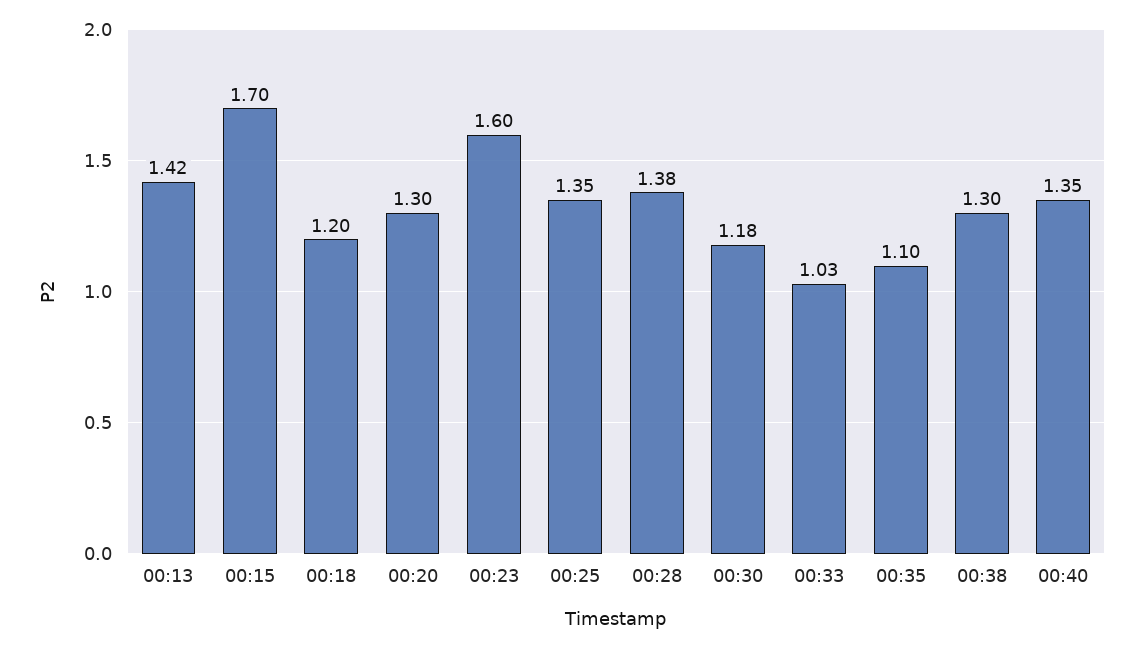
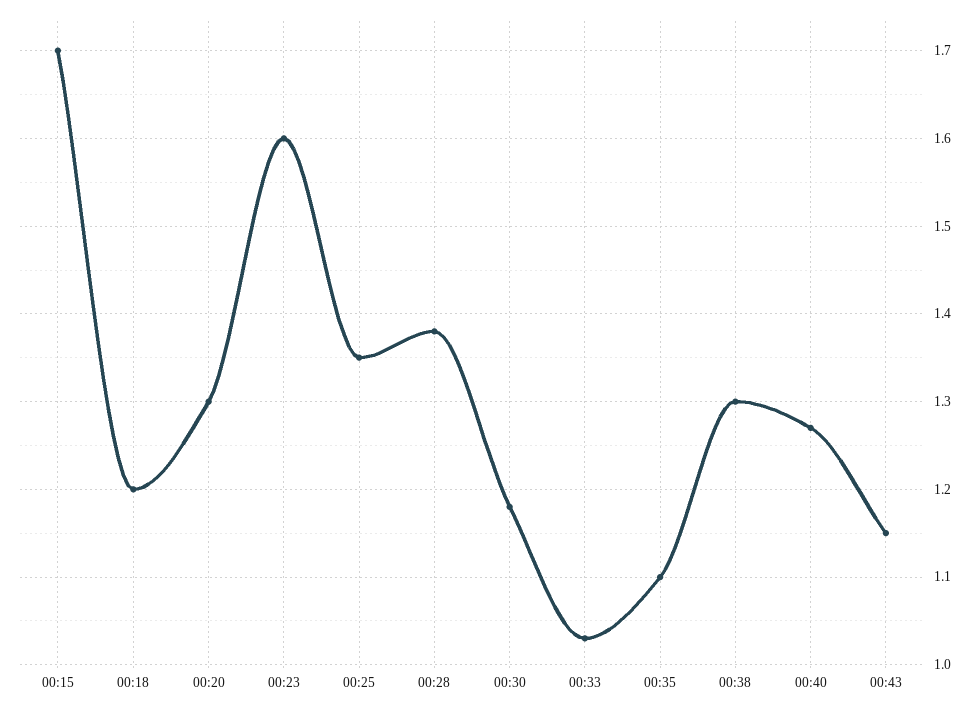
00:13: 1.42 -> none
00:40: 1.35 -> 1.27
00:43: none -> 1.15

